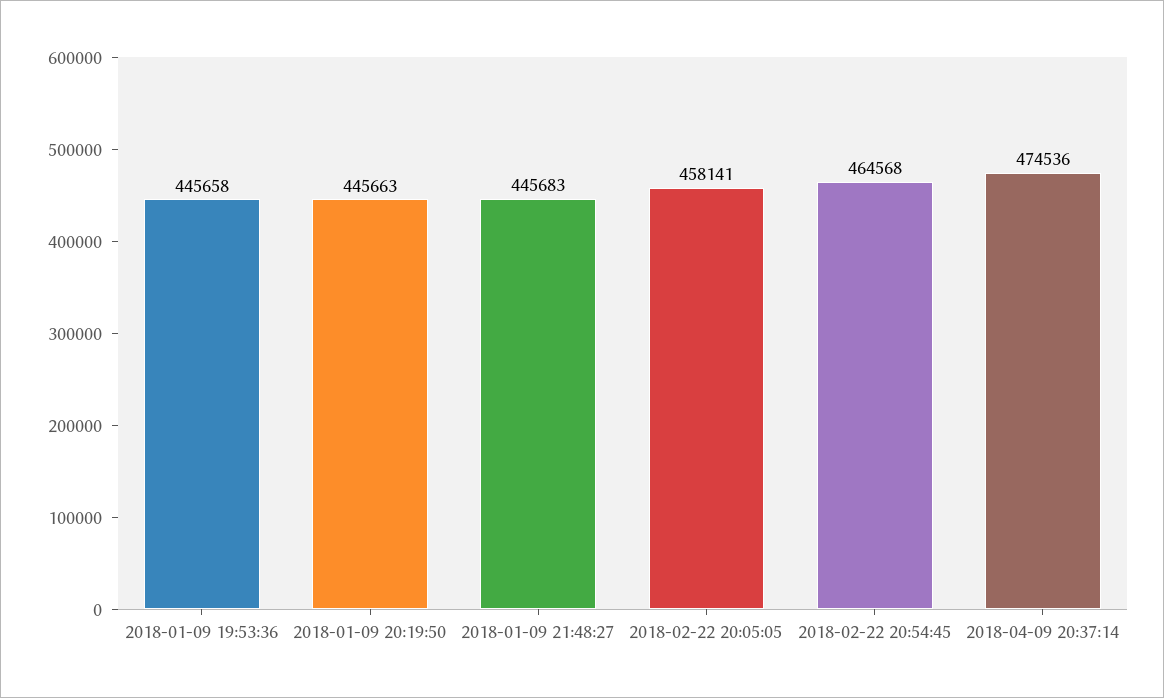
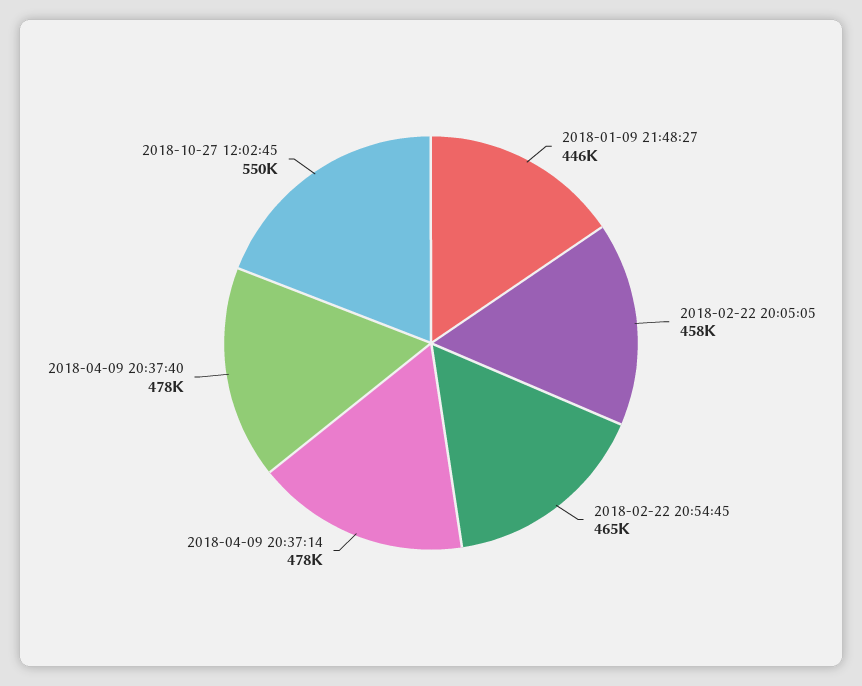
2018-01-09 19:53:36: 445658 -> none
2018-01-09 20:19:50: 445663 -> none
2018-04-09 20:37:14: 474536 -> 478000
2018-04-09 20:37:40: none -> 478000
2018-10-27 12:02:45: none -> 550000

